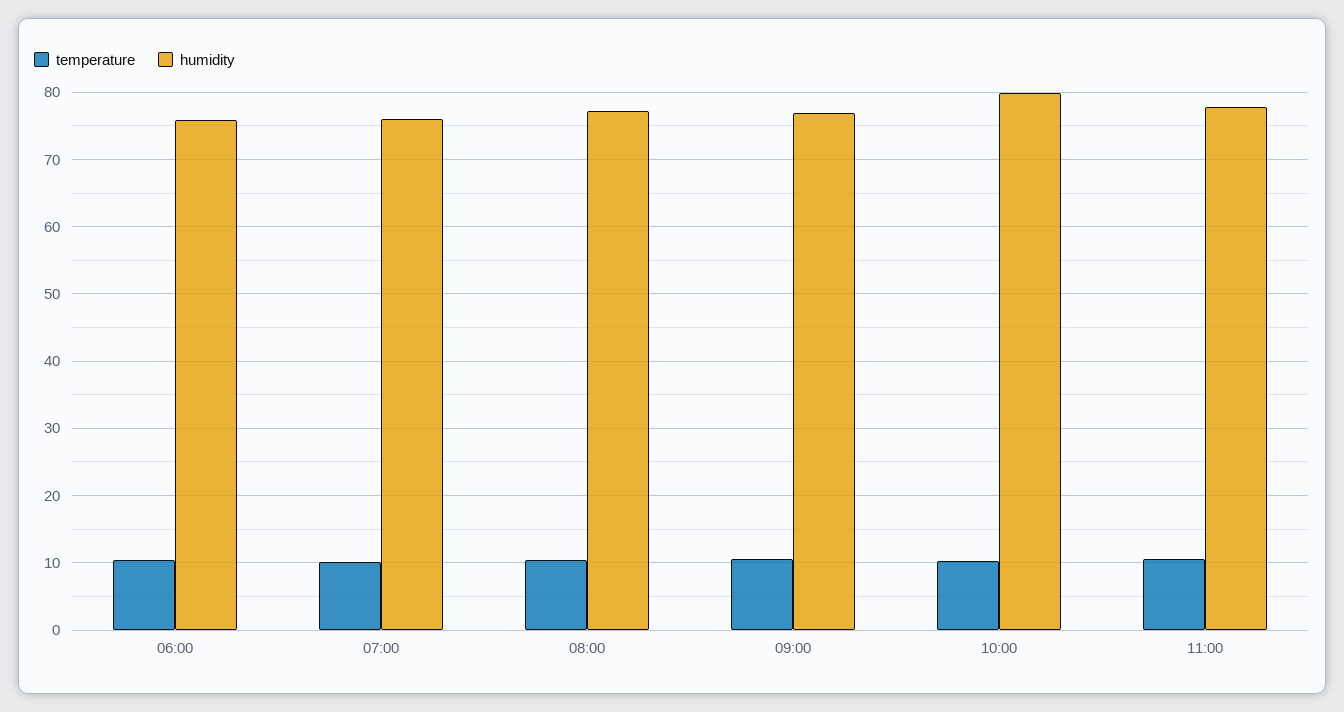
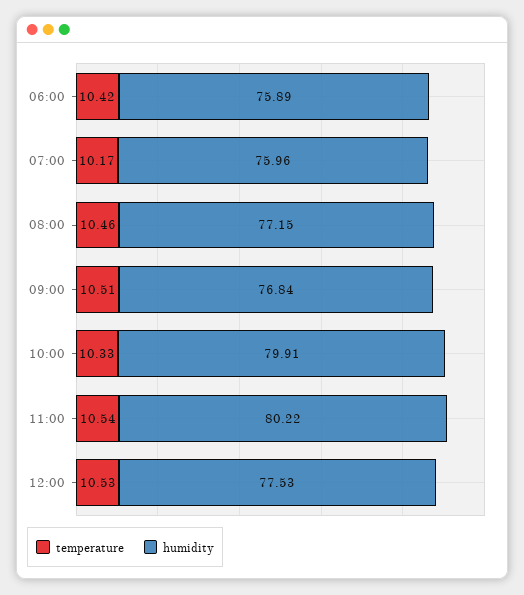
humidity, 11:00: 78 -> 80.22
temperature, 12:00: none -> 10.53
humidity, 12:00: none -> 77.53

